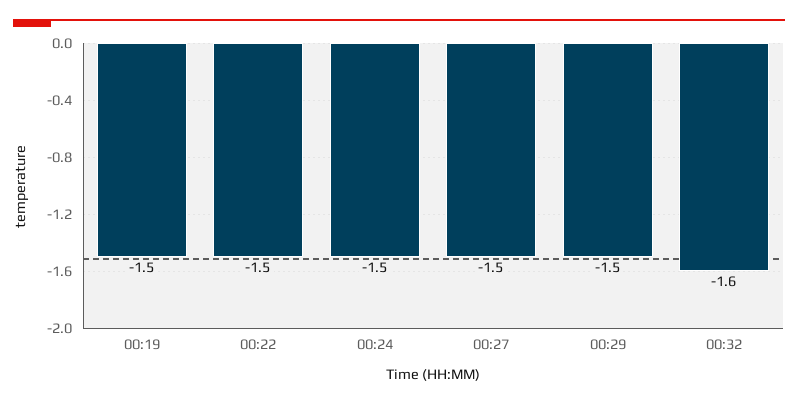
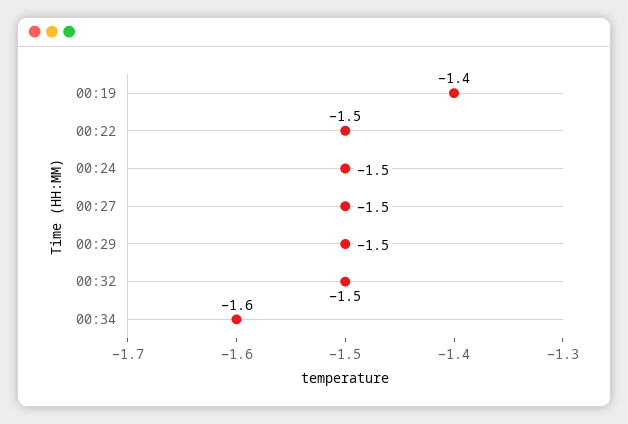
00:19: -1.5 -> -1.4
00:32: -1.6 -> -1.5
00:34: none -> -1.6

